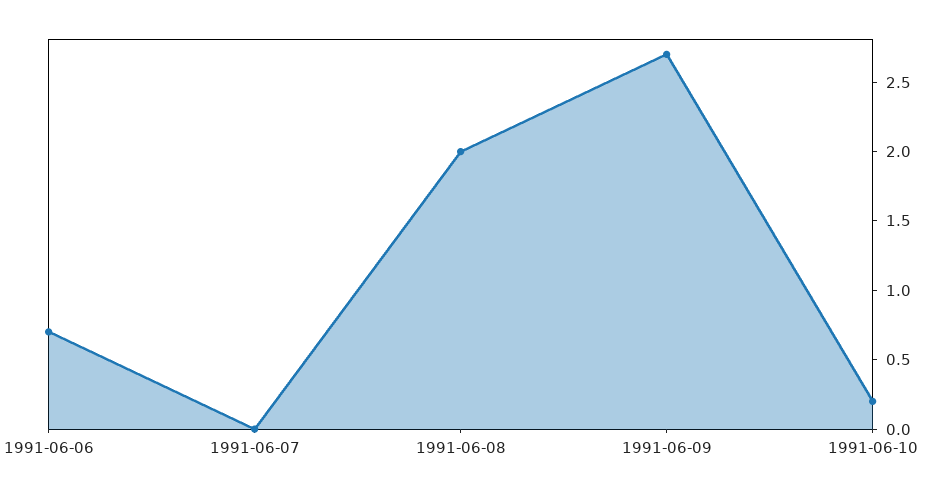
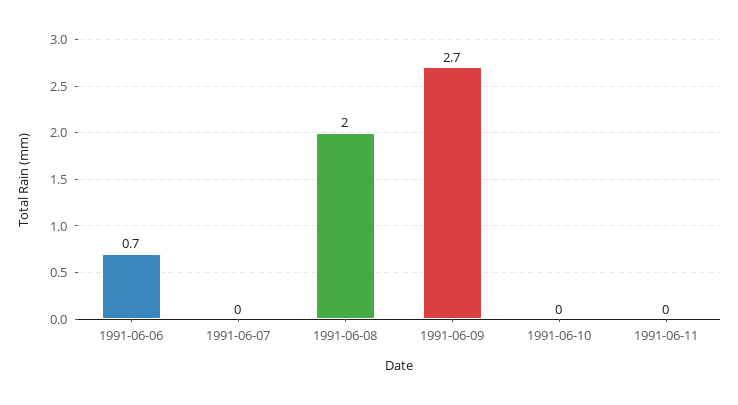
1991-06-10: 0.2 -> 0
1991-06-11: none -> 0

